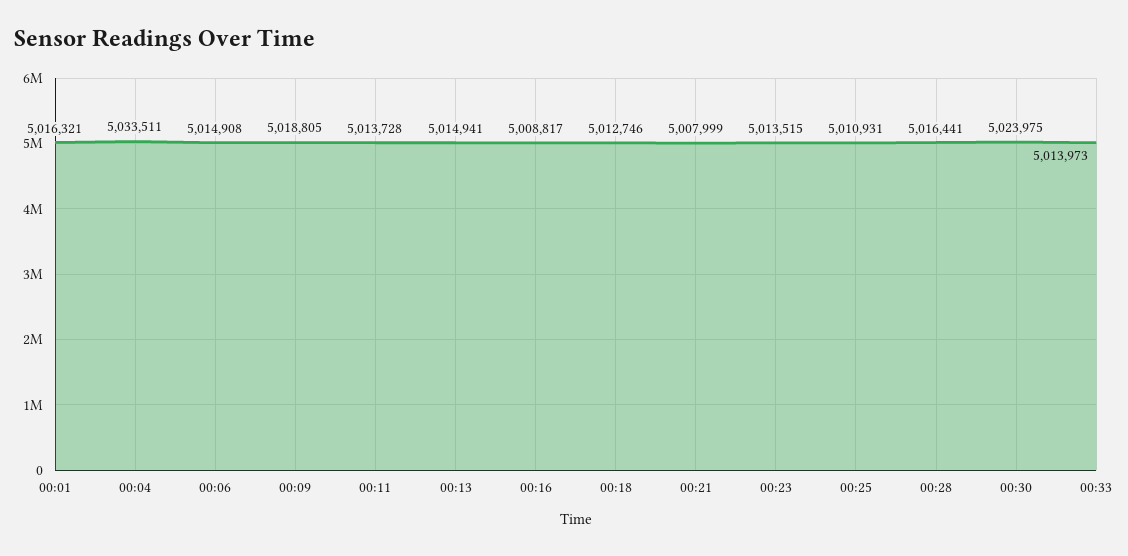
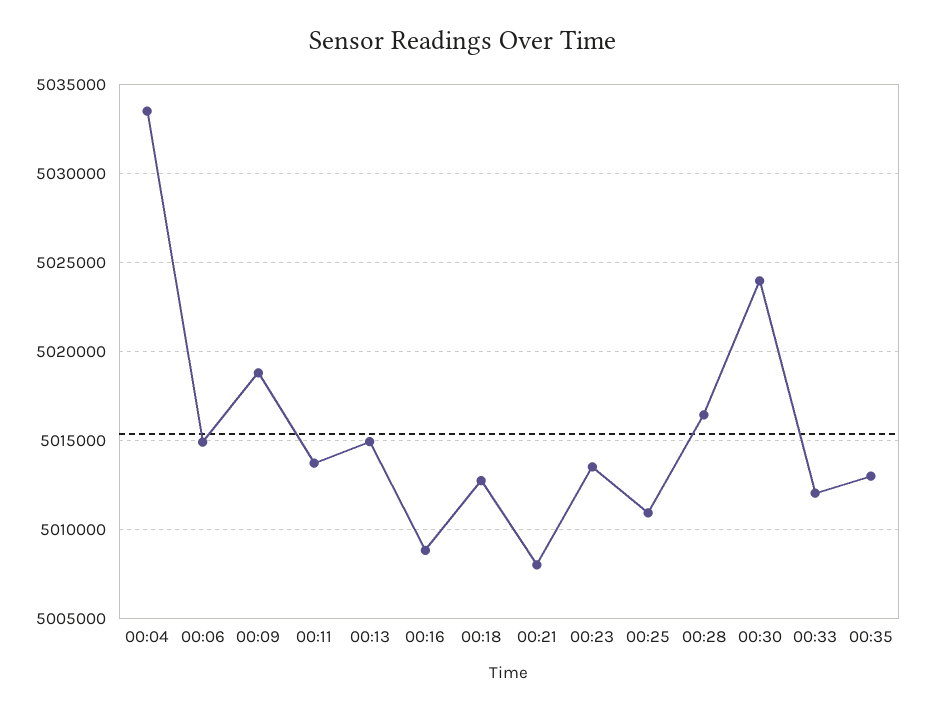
00:01: 5016321 -> none
00:33: 5013973 -> 5012000
00:35: none -> 5013000

